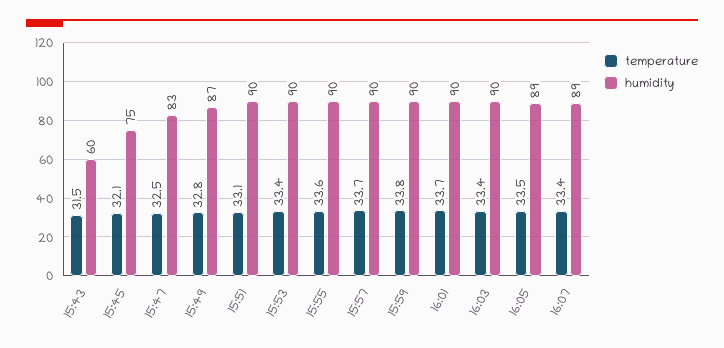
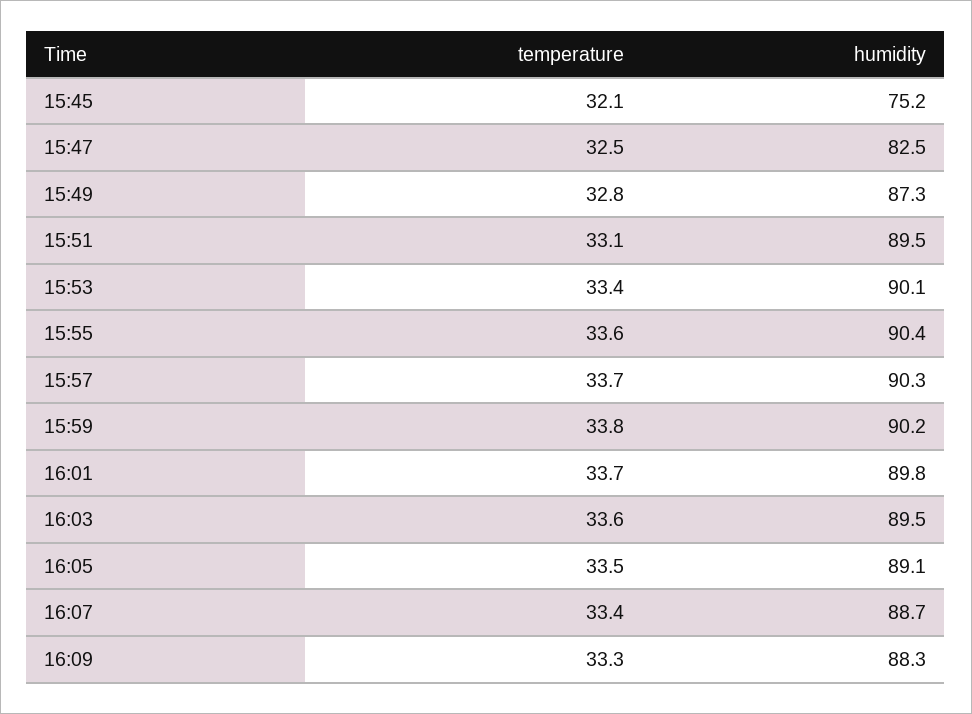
temperature, 15:43: 31.5 -> none
humidity, 15:43: 60 -> none
temperature, 16:03: 33.4 -> 33.6
temperature, 16:09: none -> 33.3
humidity, 16:09: none -> 88.3

